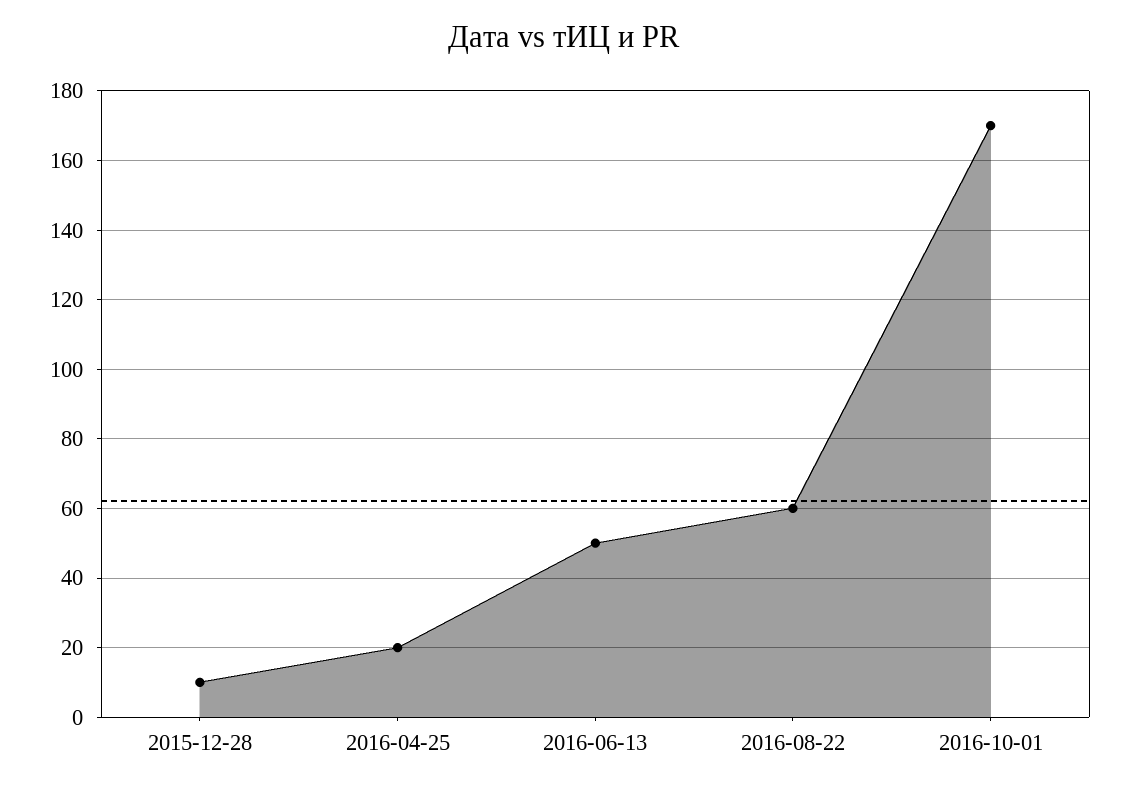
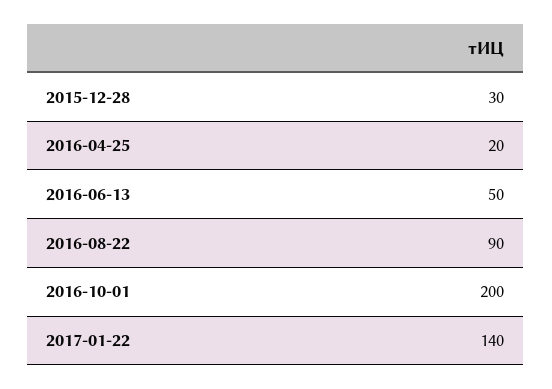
2015-12-28: 10 -> 30
2016-08-22: 60 -> 90
2016-10-01: 170 -> 200
2017-01-22: none -> 140

